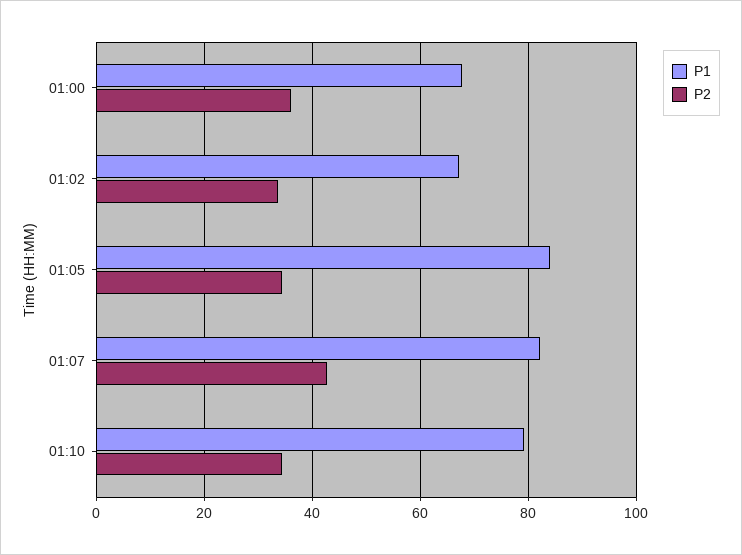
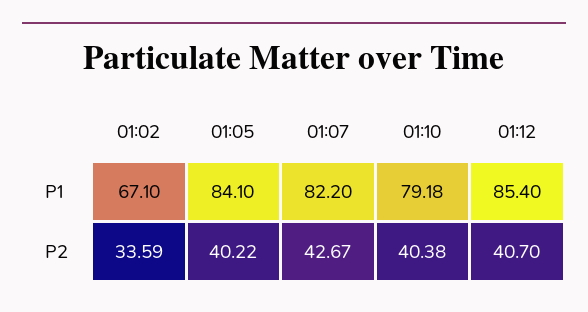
P1, 01:00: 68 -> none
P2, 01:00: 36 -> none
P2, 01:05: 34 -> 40.22
P2, 01:10: 34 -> 40.38
P1, 01:12: none -> 85.4
P2, 01:12: none -> 40.7

